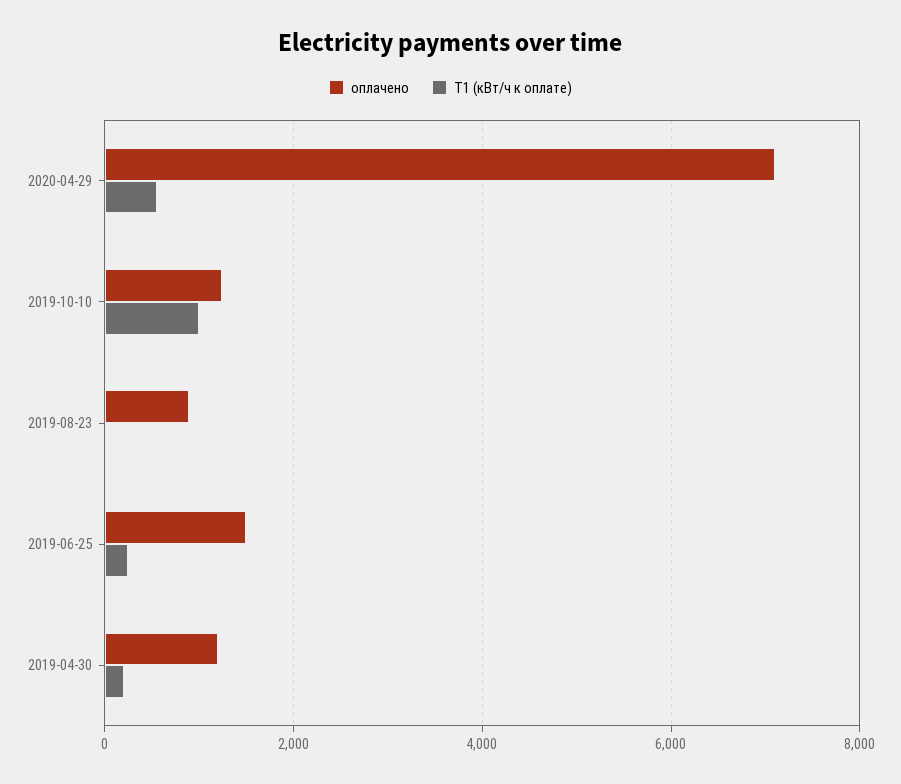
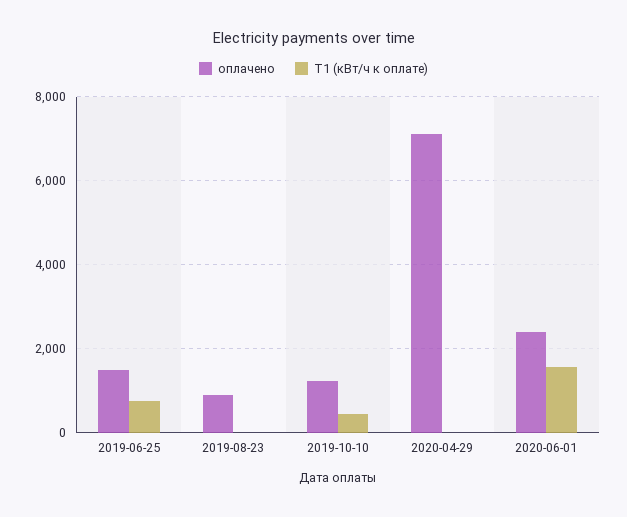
Т1 (кВт/ч к оплате), 2020-04-29: 600 -> 0
Т1 (кВт/ч к оплате), 2019-10-10: 1000 -> 400
Т1 (кВт/ч к оплате), 2019-06-25: 200 -> 800
оплачено, 2019-04-30: 1200 -> none
Т1 (кВт/ч к оплате), 2019-04-30: 200 -> none
оплачено, 2020-06-01: none -> 2400
Т1 (кВт/ч к оплате), 2020-06-01: none -> 1600

